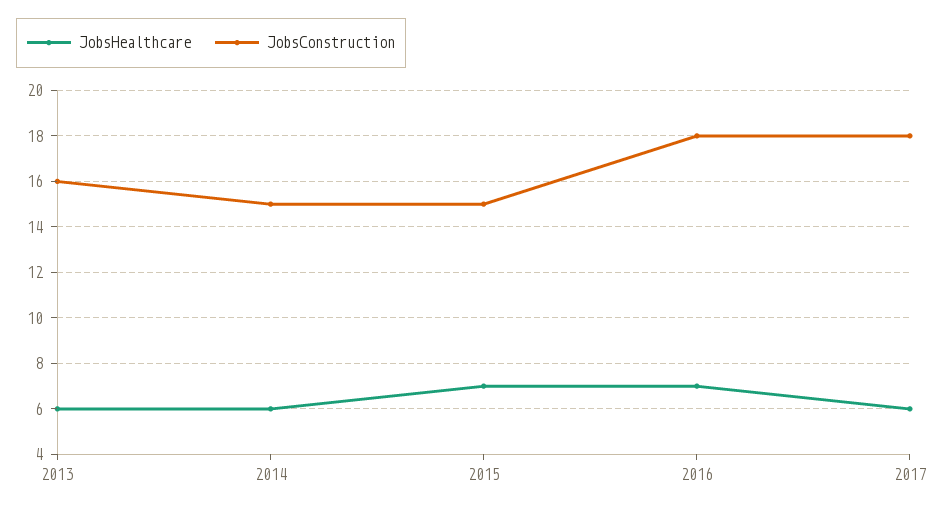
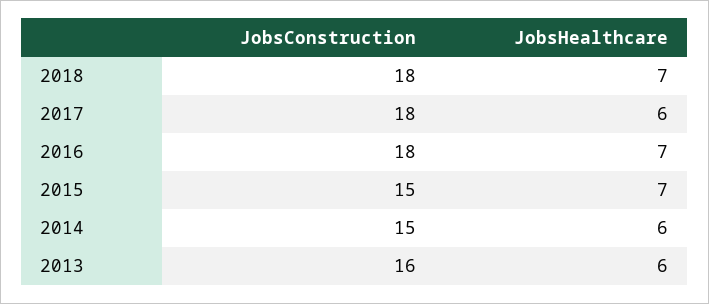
JobsConstruction, 2018: none -> 18
JobsHealthcare, 2018: none -> 7

